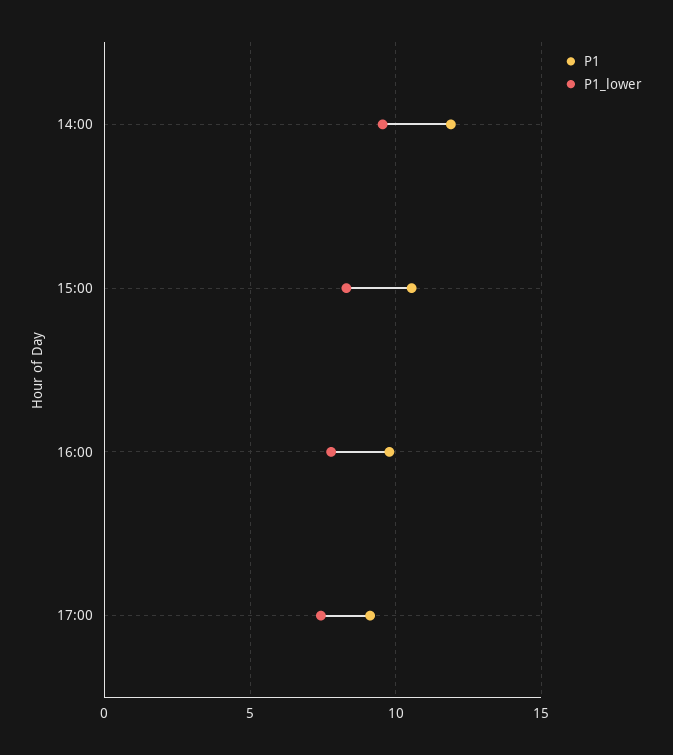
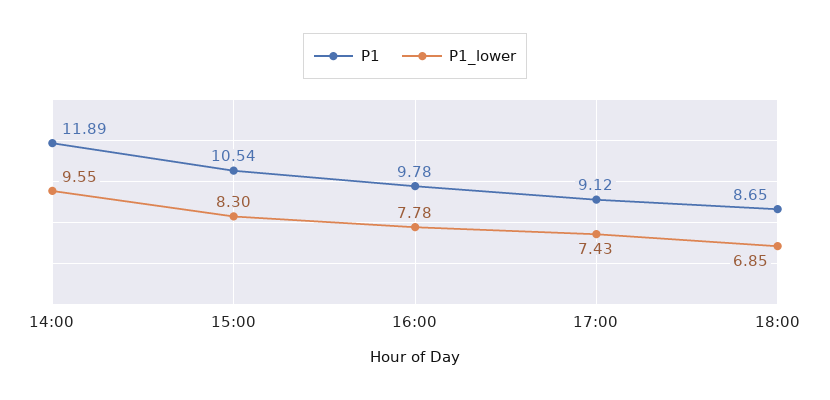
P1, 18:00: none -> 8.65
P1_lower, 18:00: none -> 6.85

